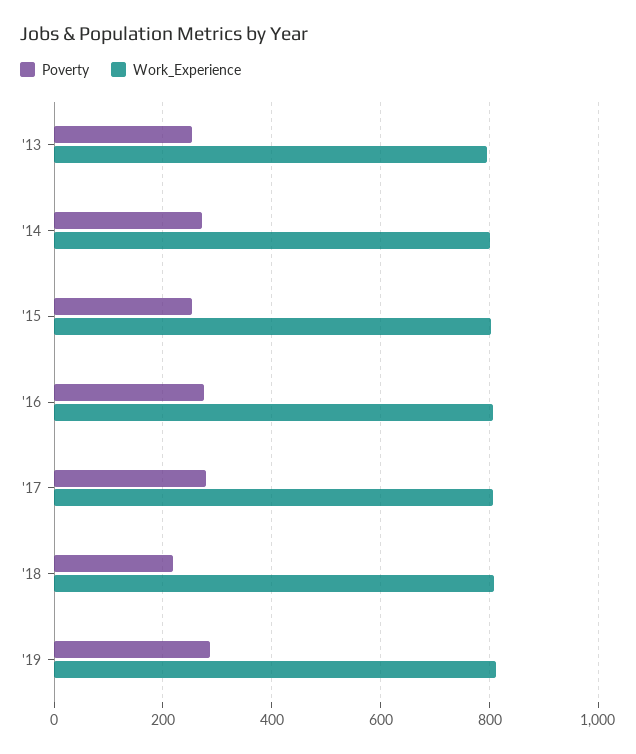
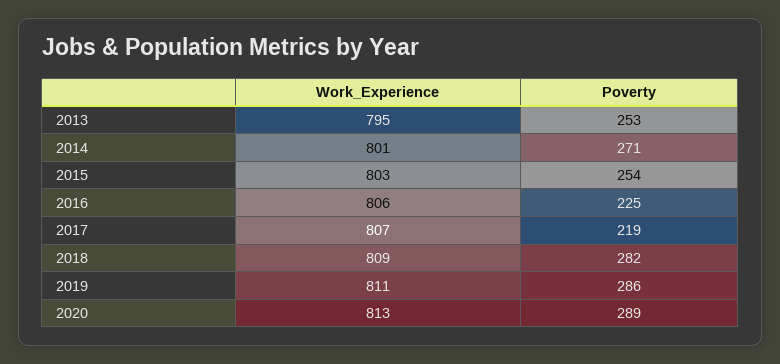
Poverty, '16: 280 -> 225
Poverty, '17: 280 -> 219
Poverty, '18: 220 -> 282
Work_Experience, 2020: none -> 813
Poverty, 2020: none -> 289

